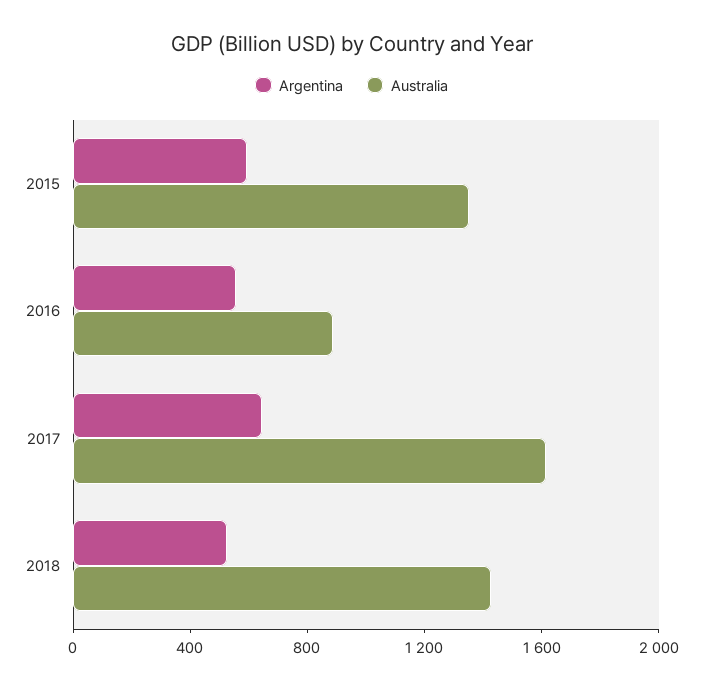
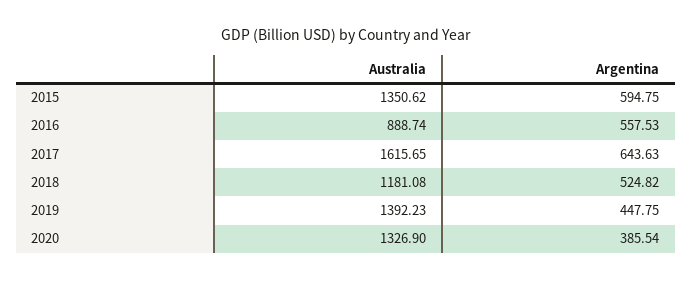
Australia, 2018: 1400 -> 1181.08
Australia, 2019: none -> 1392.23
Argentina, 2019: none -> 447.75
Australia, 2020: none -> 1326.9
Argentina, 2020: none -> 385.54

